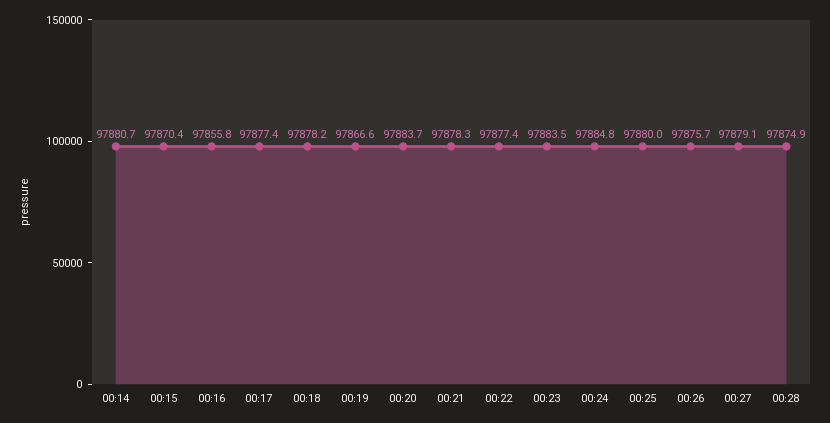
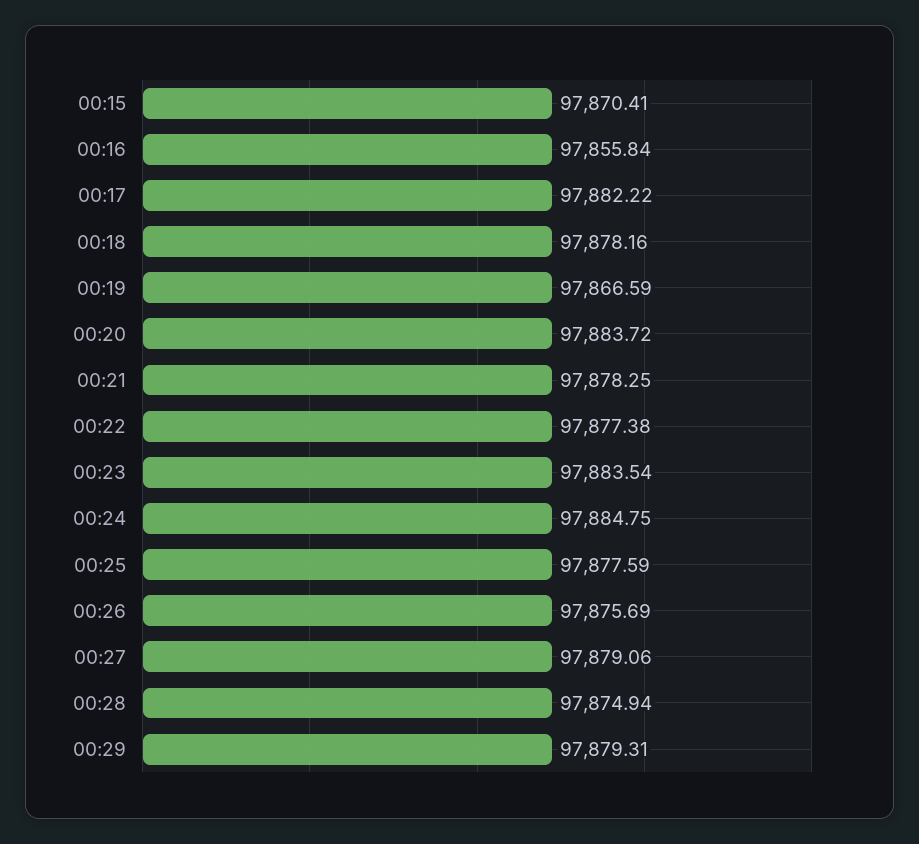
00:14: 97880.7 -> none
00:17: 97877.4 -> 97882.22
00:25: 97880 -> 97877.59
00:29: none -> 97879.31

